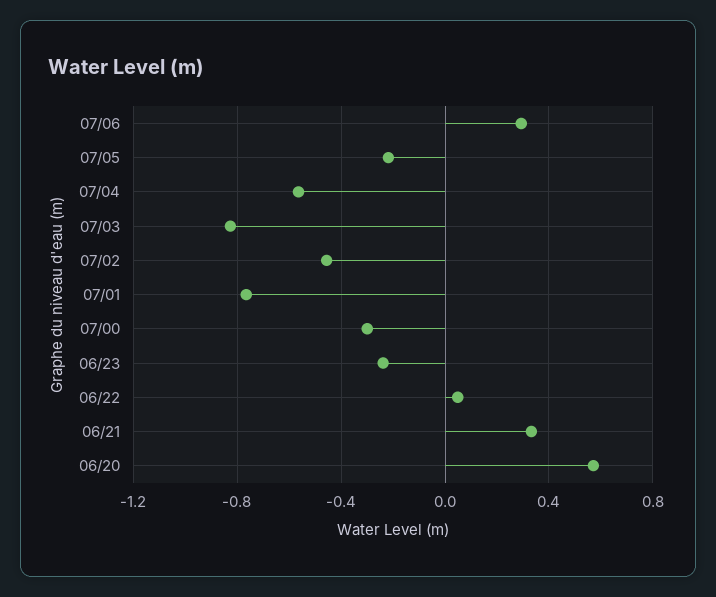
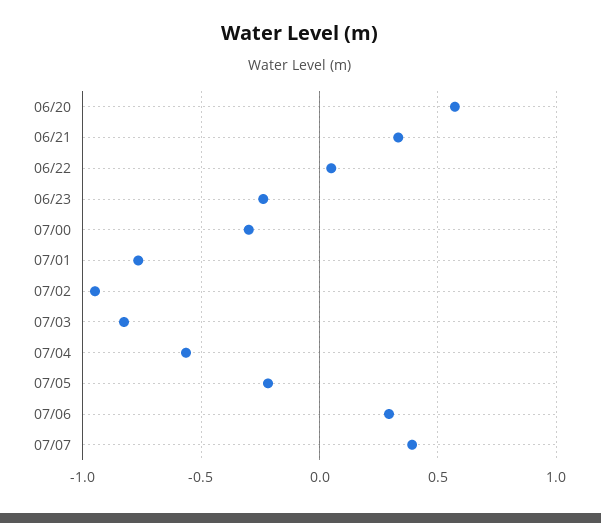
07/02: -0.45 -> -0.95
07/07: none -> 0.4

